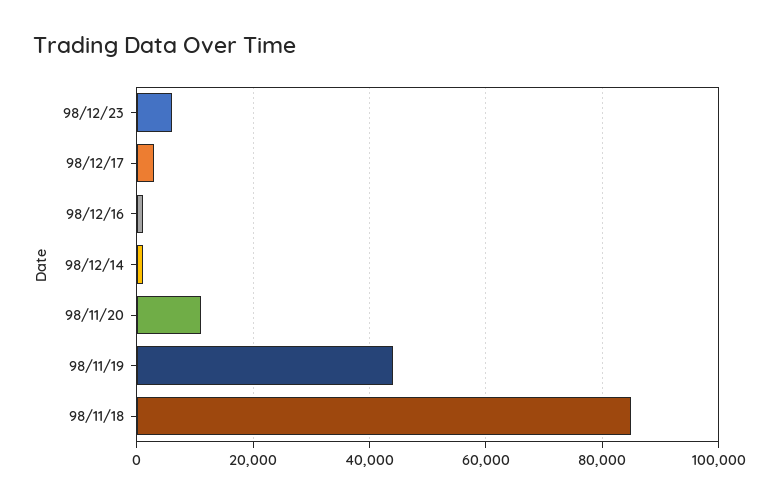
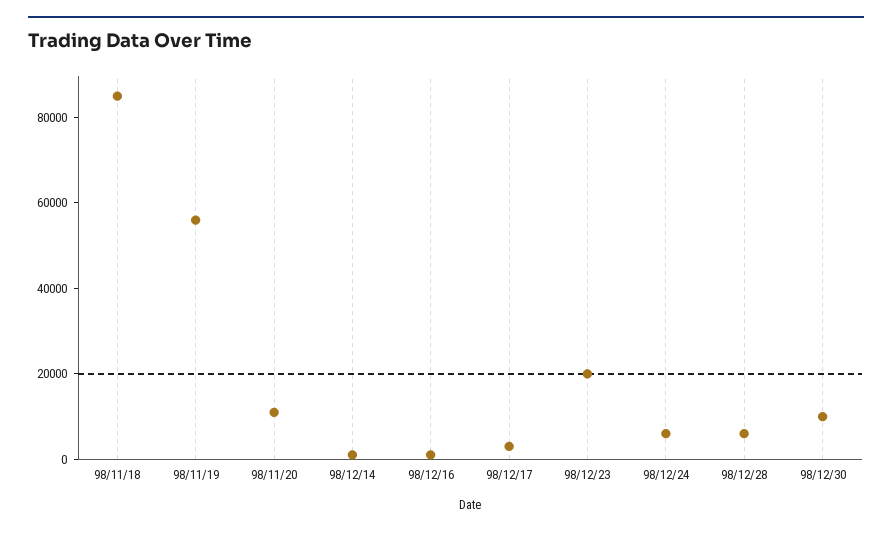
98/12/23: 6000 -> 20000
98/11/19: 44000 -> 55000
98/12/24: none -> 5000
98/12/28: none -> 5000
98/12/30: none -> 10000

